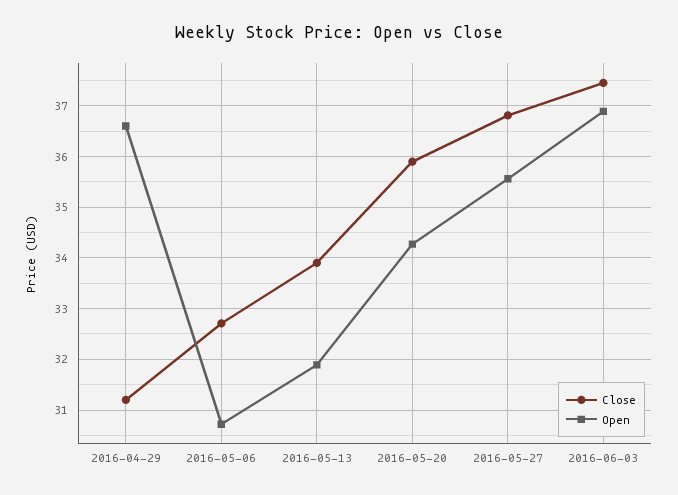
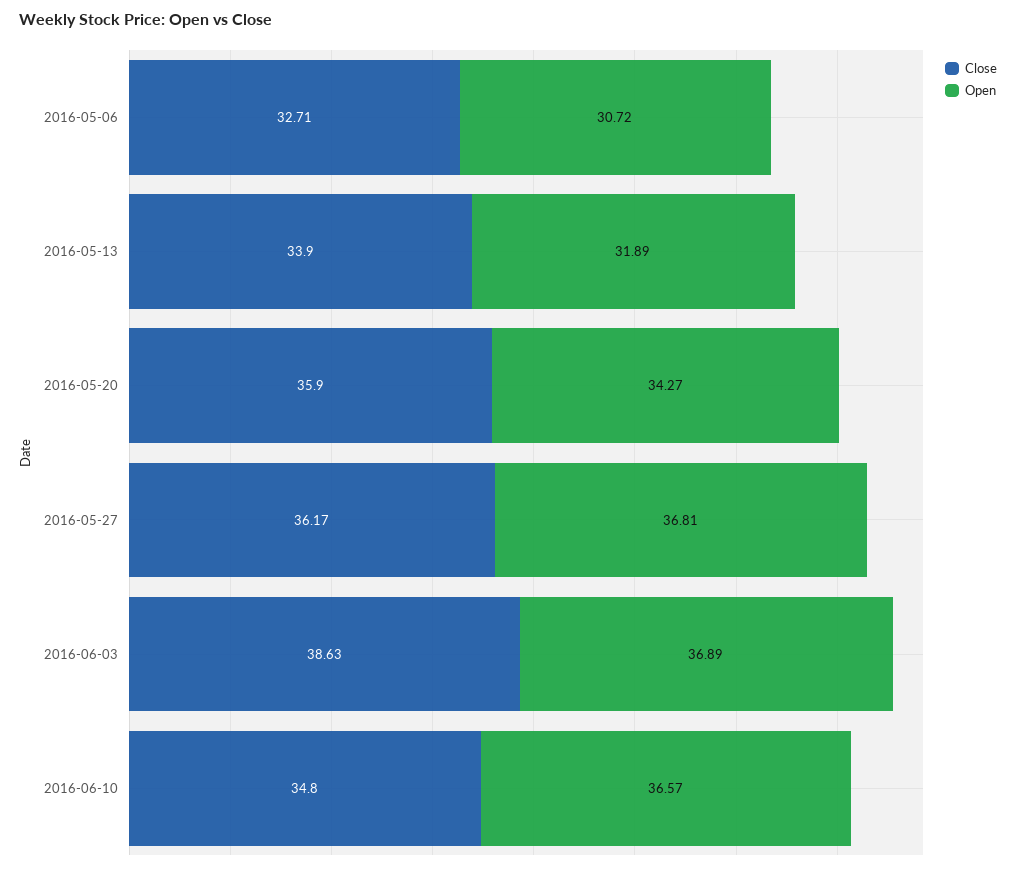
Close, 2016-04-29: 31.2 -> none
Open, 2016-04-29: 36.6 -> none
Close, 2016-05-27: 36.8 -> 36.17
Open, 2016-05-27: 35.6 -> 36.81
Close, 2016-06-03: 37.4 -> 38.63
Close, 2016-06-10: none -> 34.8
Open, 2016-06-10: none -> 36.57

